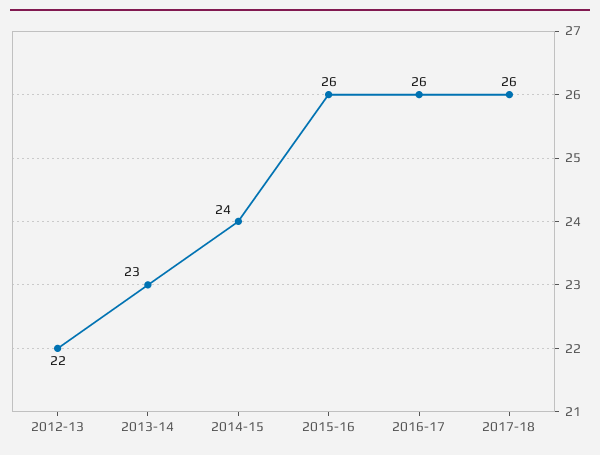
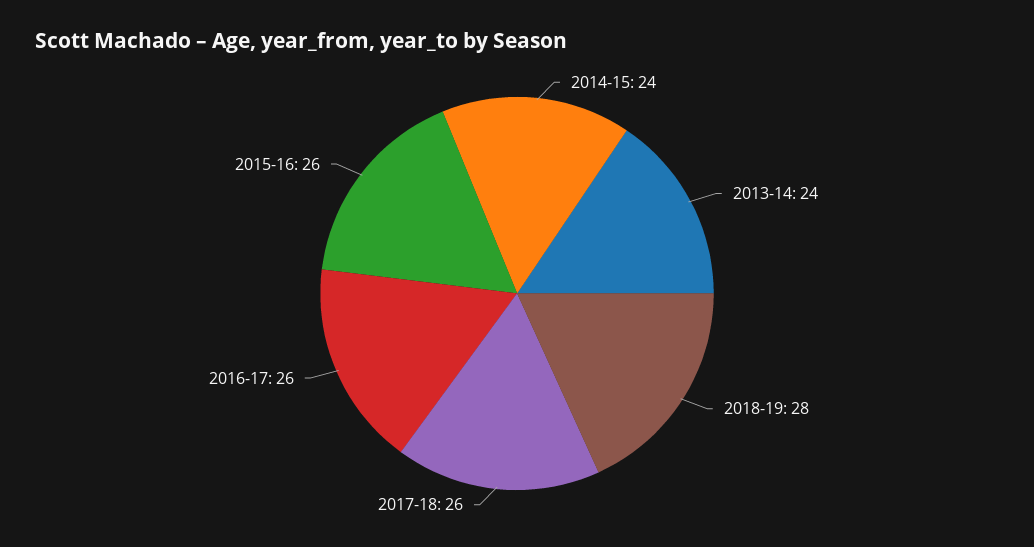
2012-13: 22 -> none
2013-14: 23 -> 24
2018-19: none -> 28

